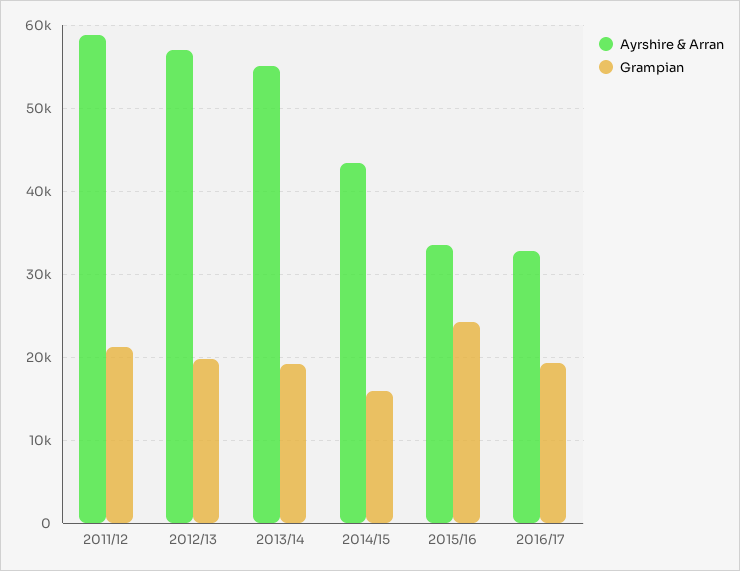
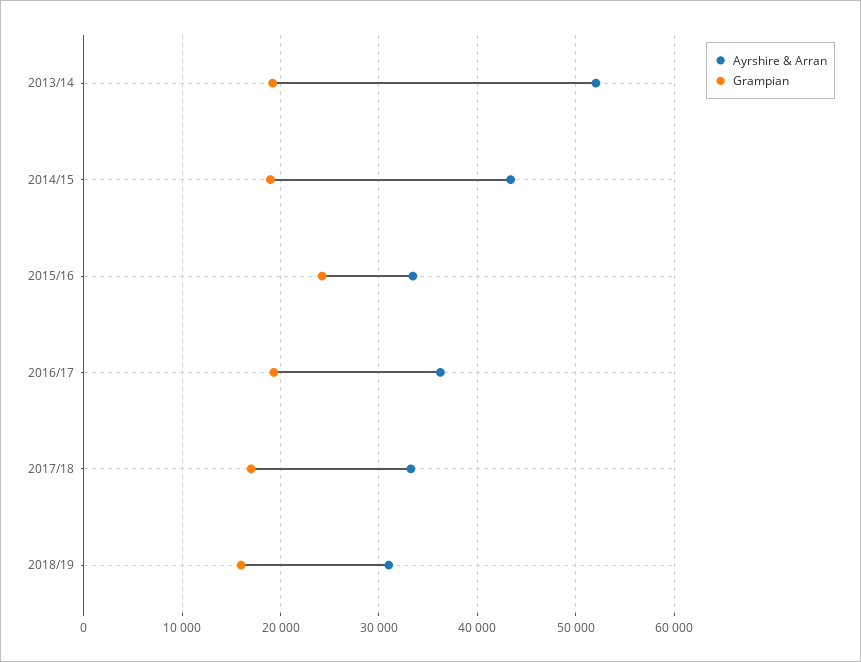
Ayrshire & Arran, 2011/12: 59000 -> none
Grampian, 2011/12: 21000 -> none
Ayrshire & Arran, 2012/13: 57000 -> none
Grampian, 2012/13: 20000 -> none
Ayrshire & Arran, 2013/14: 55000 -> 52000
Grampian, 2014/15: 16000 -> 19000
Ayrshire & Arran, 2016/17: 33000 -> 36000
Ayrshire & Arran, 2017/18: none -> 33000
Grampian, 2017/18: none -> 17000
Ayrshire & Arran, 2018/19: none -> 31000
Grampian, 2018/19: none -> 16000

